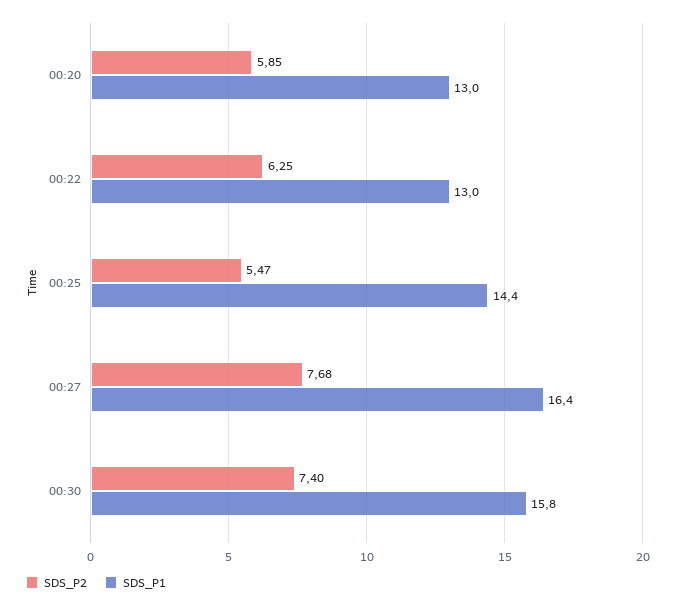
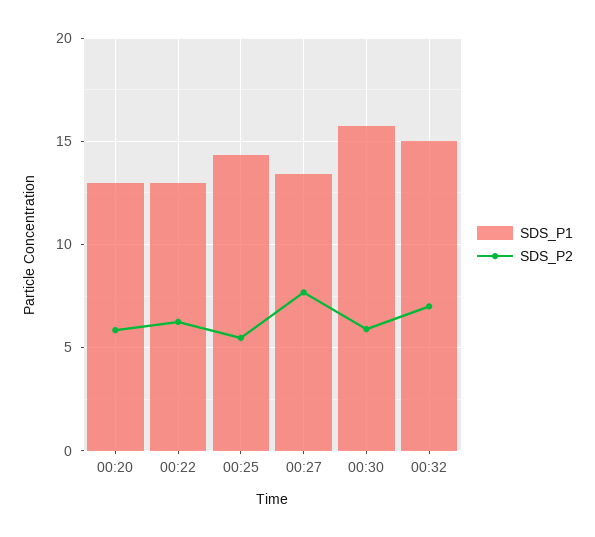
SDS_P1, 00:27: 16.4 -> 13.5
SDS_P2, 00:30: 7.4 -> 6
SDS_P1, 00:32: none -> 15
SDS_P2, 00:32: none -> 7

